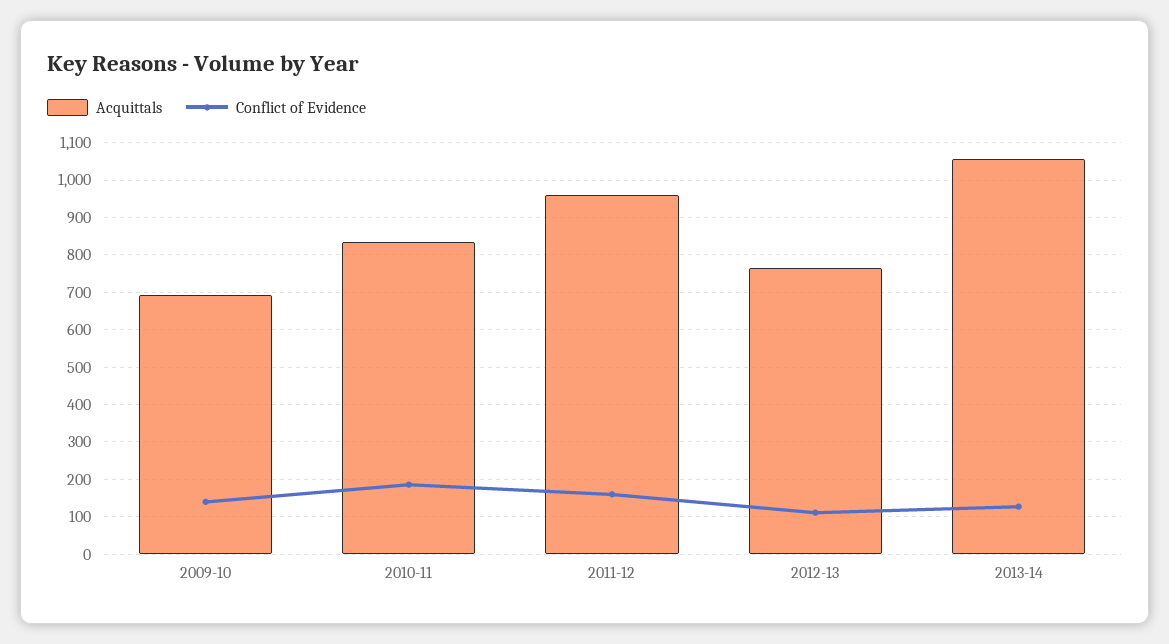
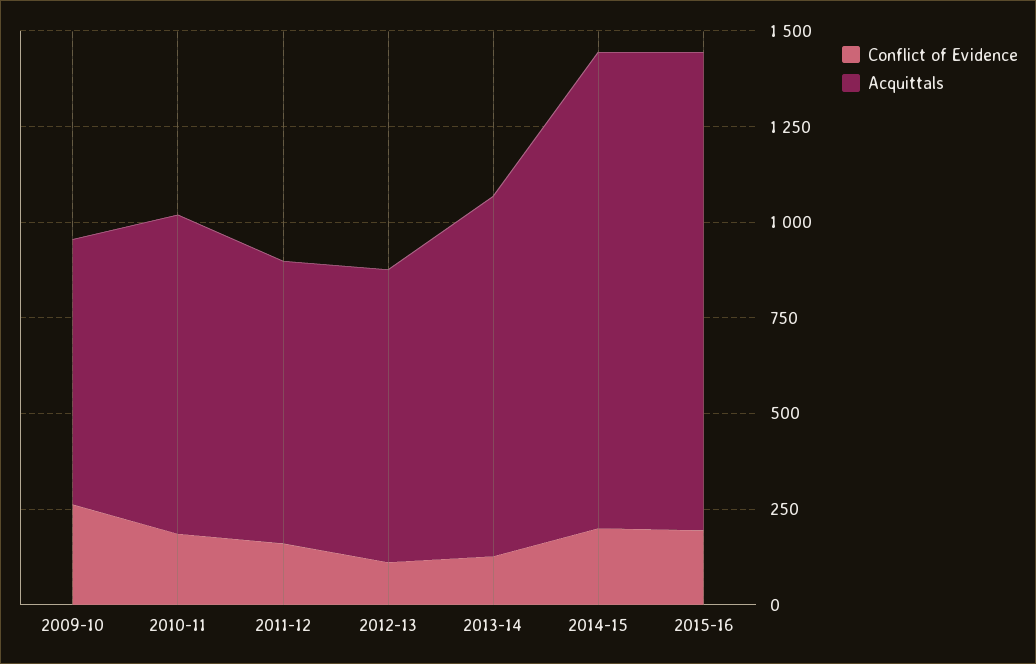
Conflict of Evidence, 2009-10: 140 -> 250
Acquittals, 2011-12: 960 -> 750
Acquittals, 2013-14: 1060 -> 950
Conflict of Evidence, 2014-15: none -> 200
Acquittals, 2014-15: none -> 1250
Conflict of Evidence, 2015-16: none -> 200
Acquittals, 2015-16: none -> 1250

